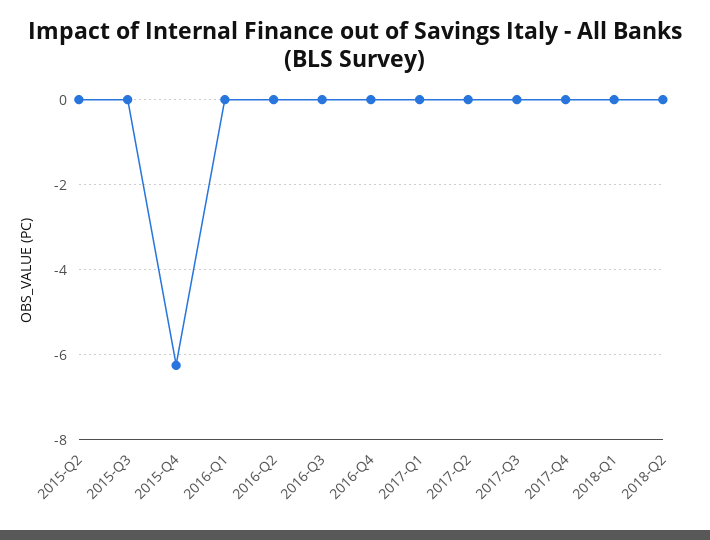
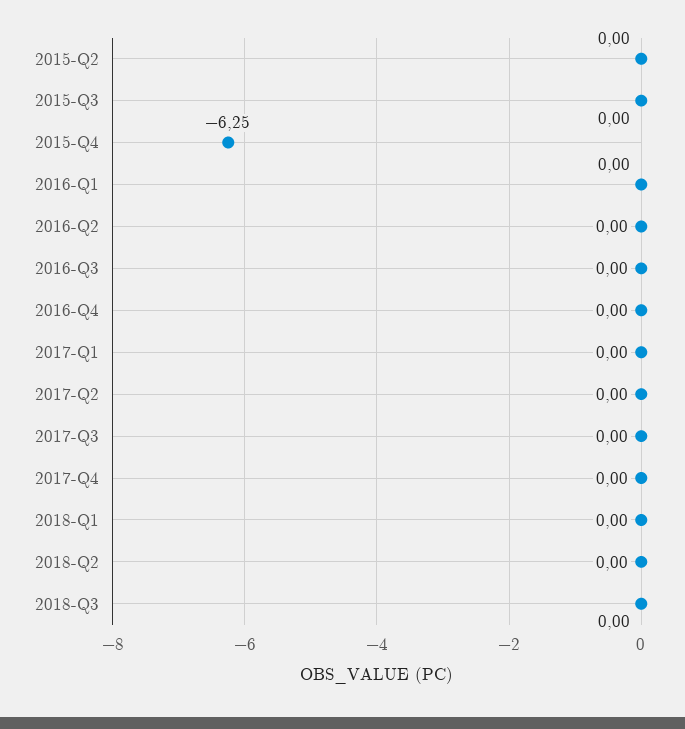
2018-Q3: none -> 0

